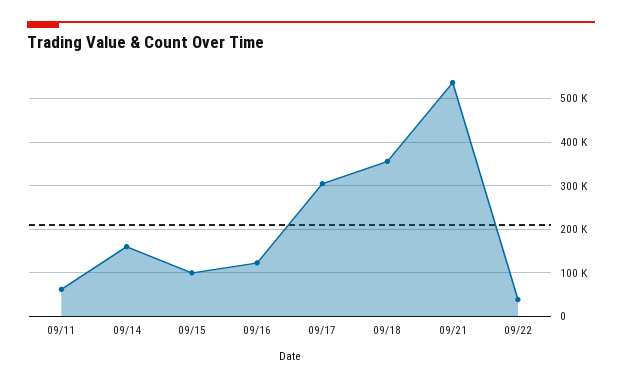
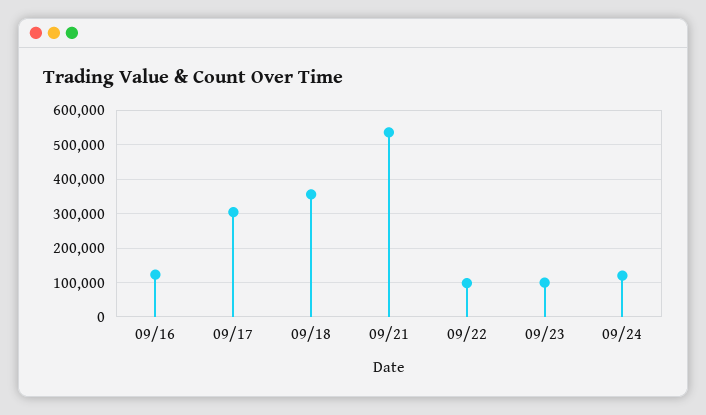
09/11: 60000 -> none
09/14: 160000 -> none
09/15: 100000 -> none
09/22: 40000 -> 100000
09/23: none -> 100000
09/24: none -> 120000

